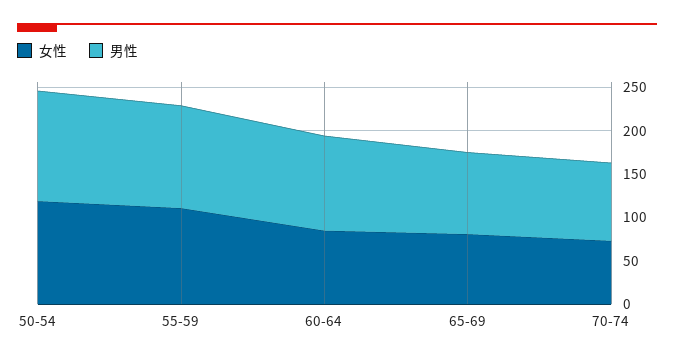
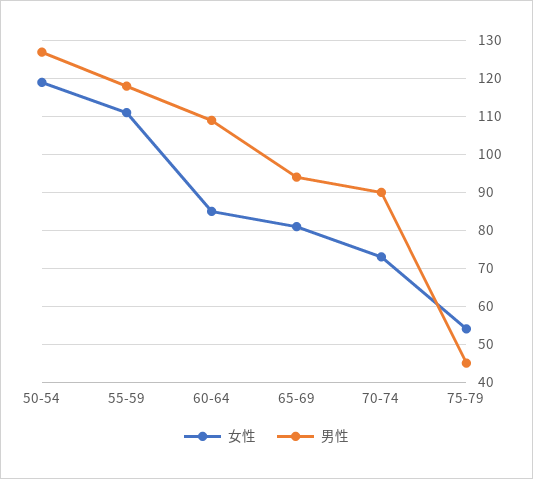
女性, 75-79: none -> 55
男性, 75-79: none -> 45

